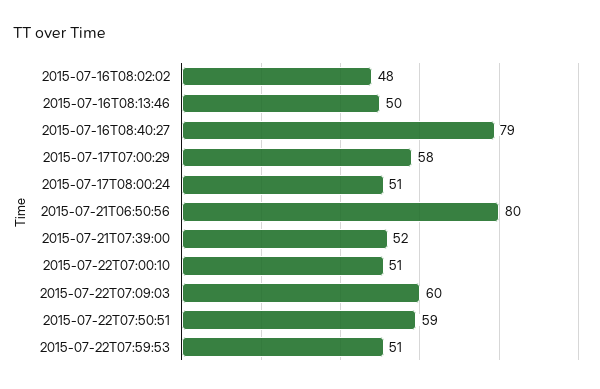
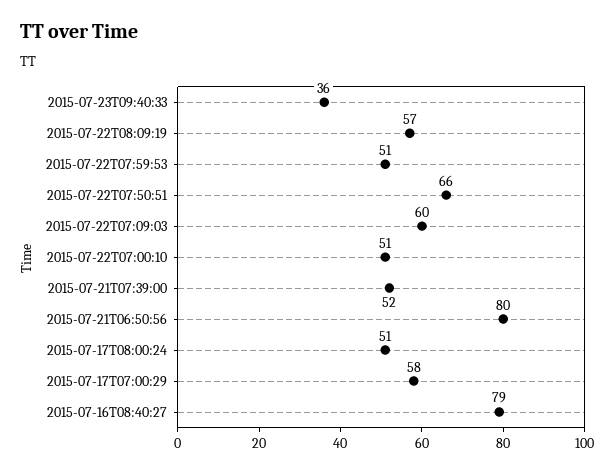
2015-07-16T08:02:02: 48 -> none
2015-07-16T08:13:46: 50 -> none
2015-07-22T07:50:51: 59 -> 66
2015-07-23T09:40:33: none -> 36
2015-07-22T08:09:19: none -> 57

